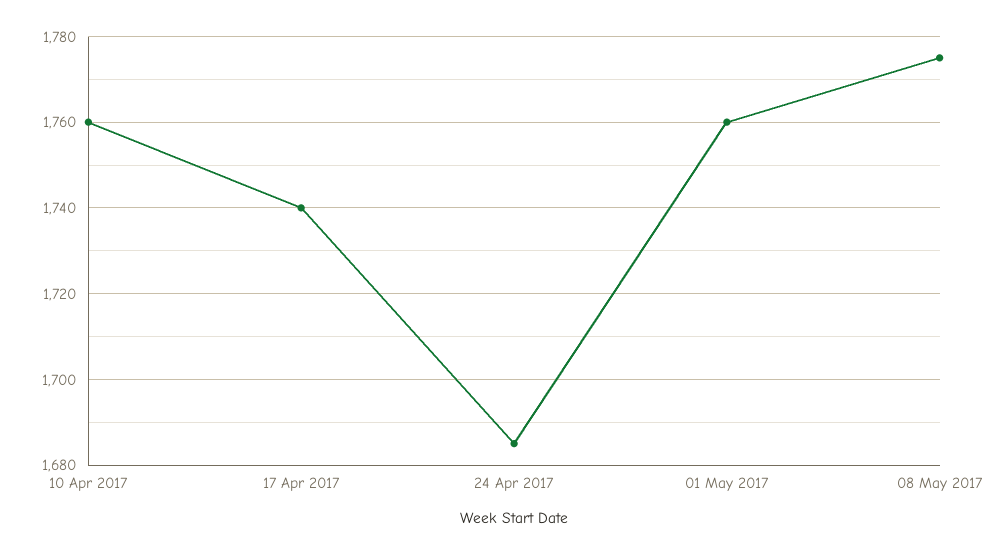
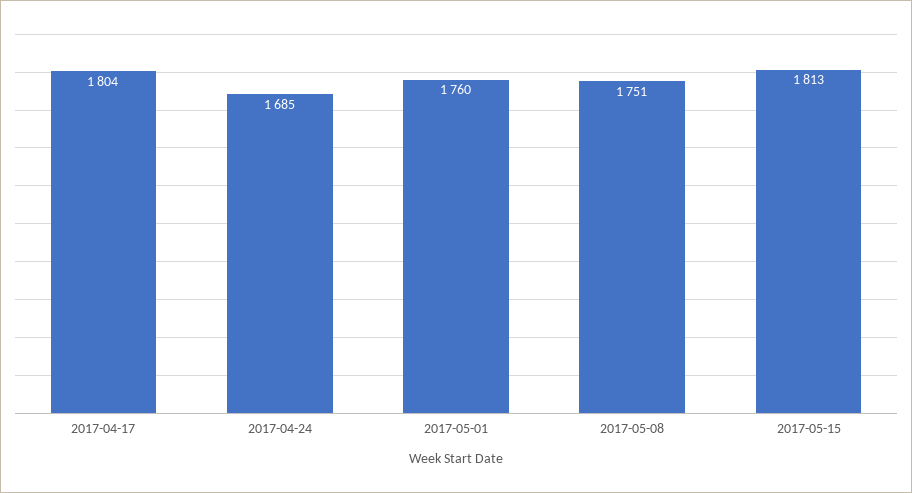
10 Apr 2017: 1760 -> none
17 Apr 2017: 1740 -> 1804
08 May 2017: 1775 -> 1751
2017-05-15: none -> 1813

